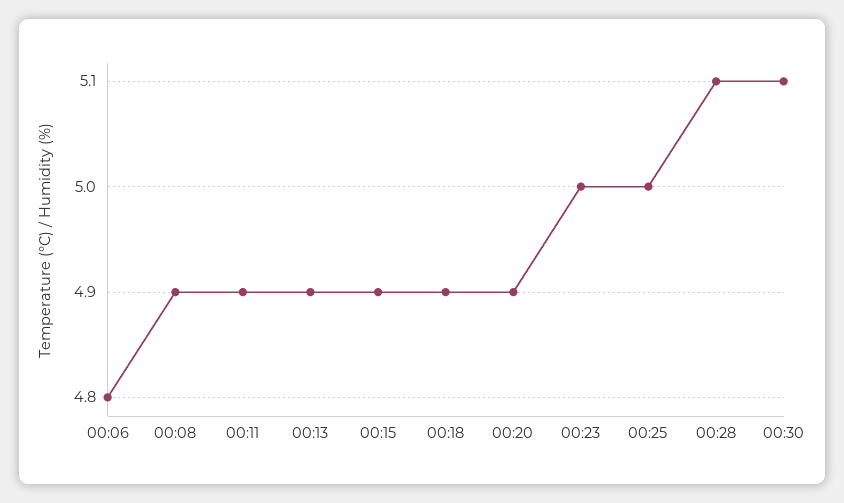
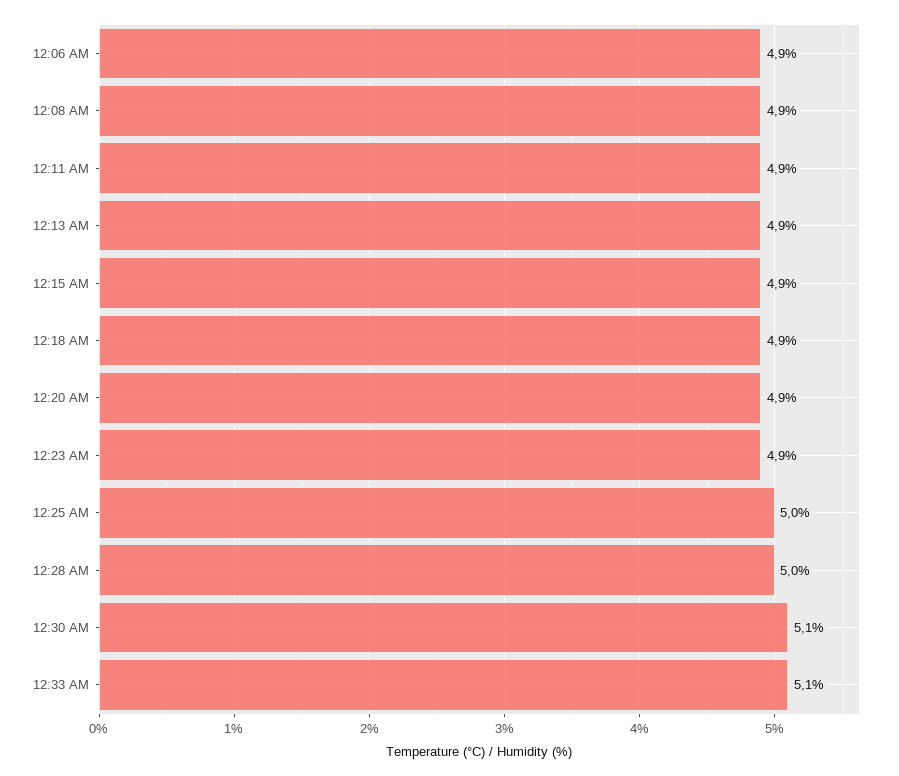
00:06: 4.8 -> 4.9
00:23: 5 -> 4.9
00:28: 5.1 -> 5
12:33 AM: none -> 5.1

